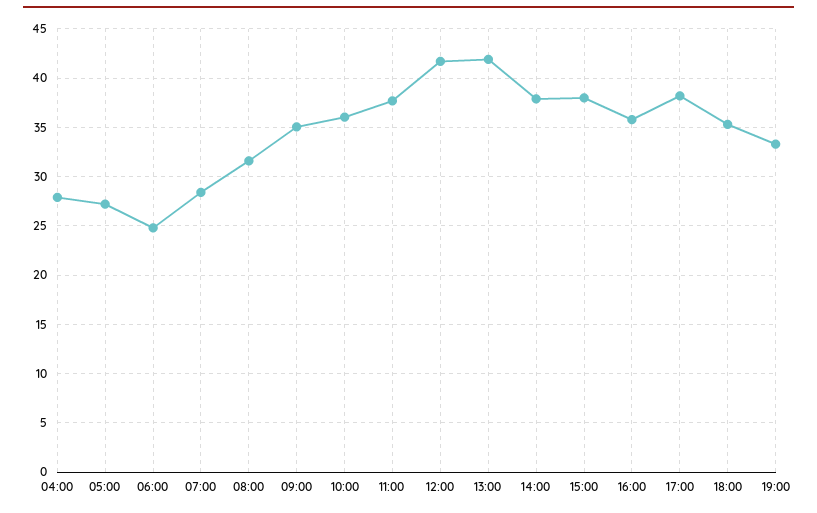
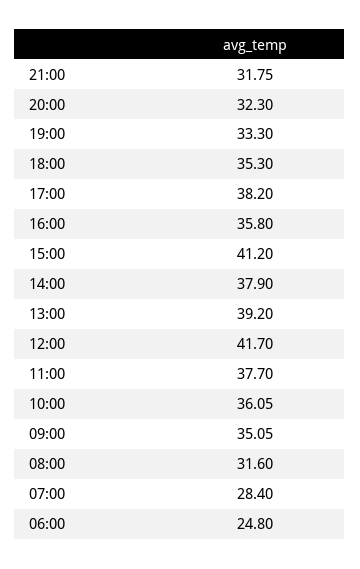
04:00: 28 -> none
05:00: 27 -> none
13:00: 42 -> 39.2
15:00: 38 -> 41.2
21:00: none -> 31.75
20:00: none -> 32.3

